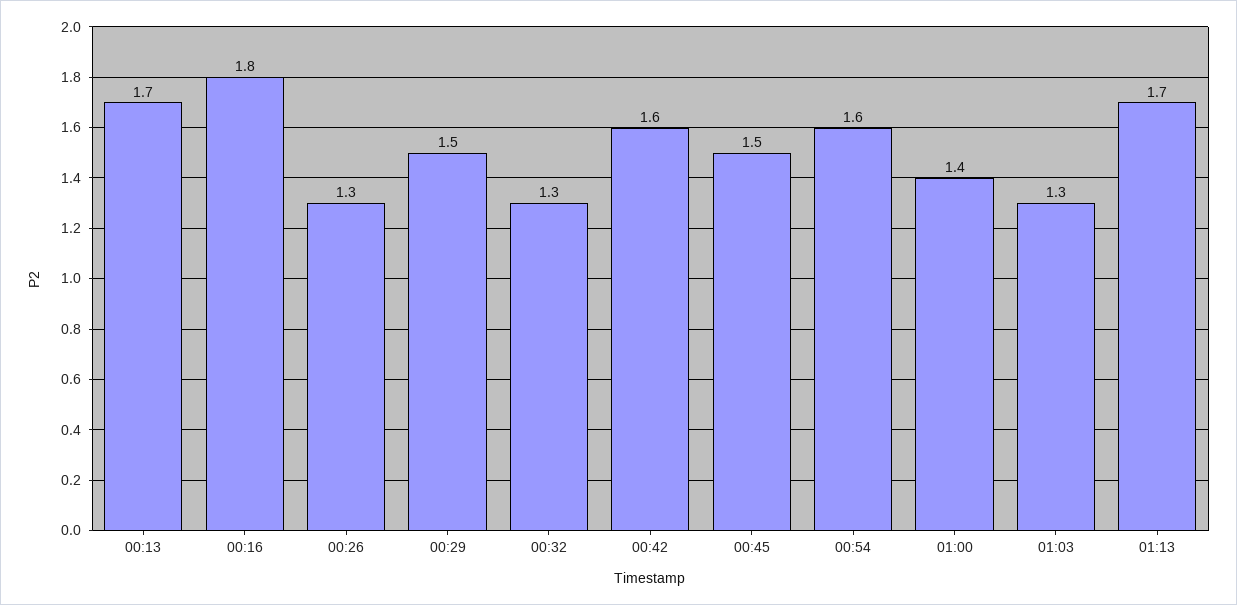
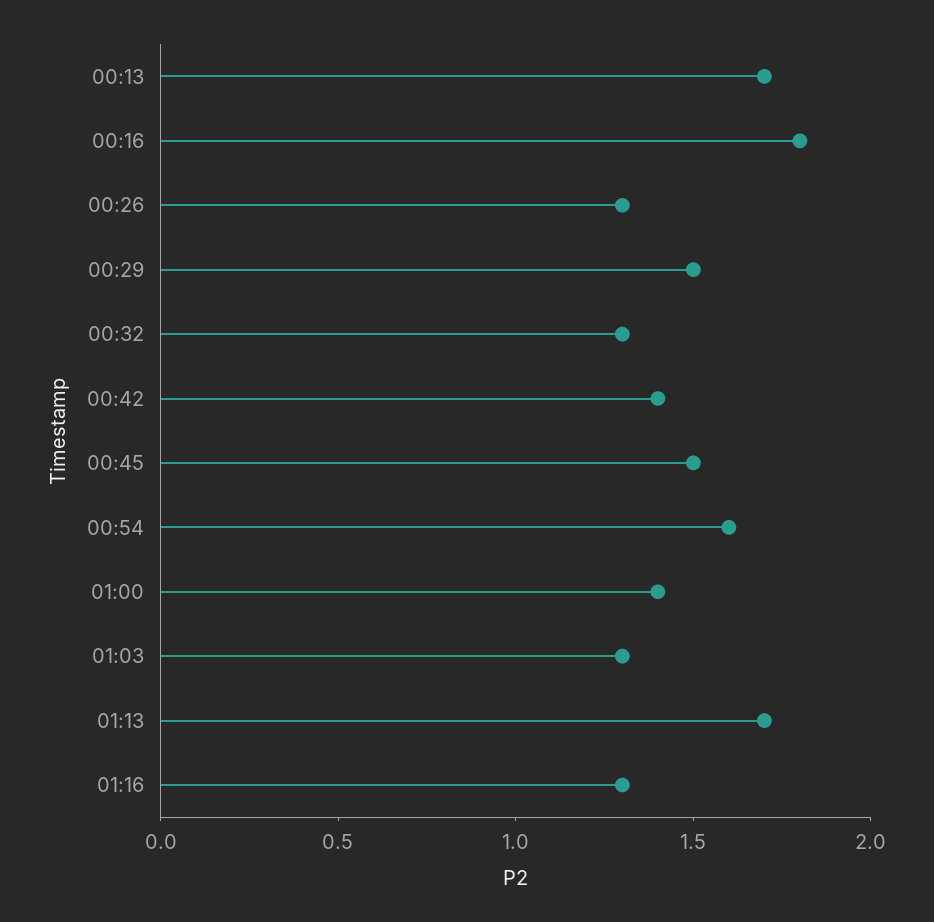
00:42: 1.6 -> 1.4
01:16: none -> 1.3

